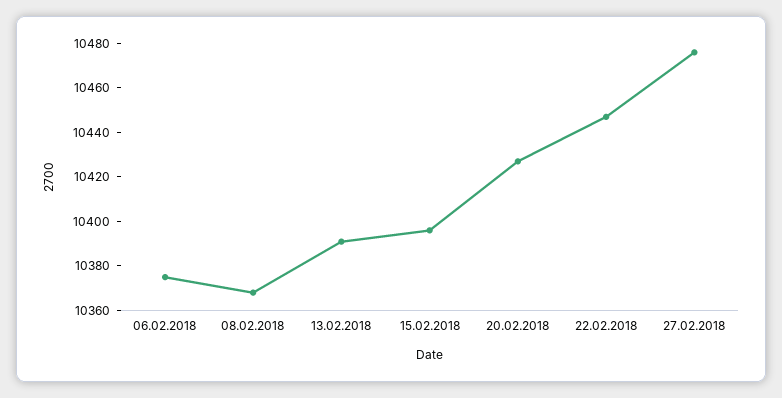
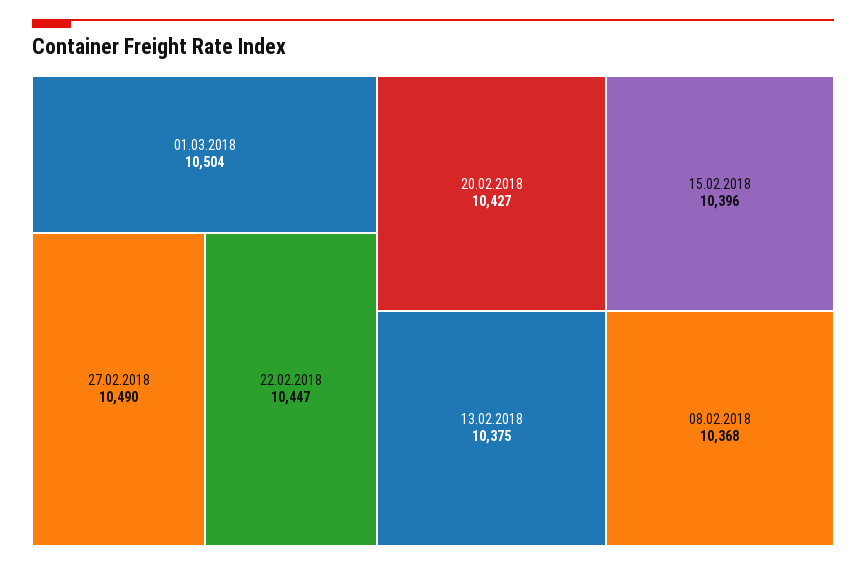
06.02.2018: 10375 -> none
13.02.2018: 10390 -> 10375
27.02.2018: 10475 -> 10490
01.03.2018: none -> 10504

